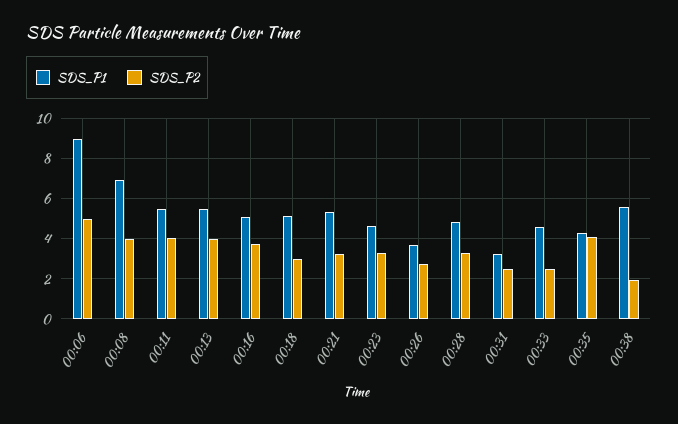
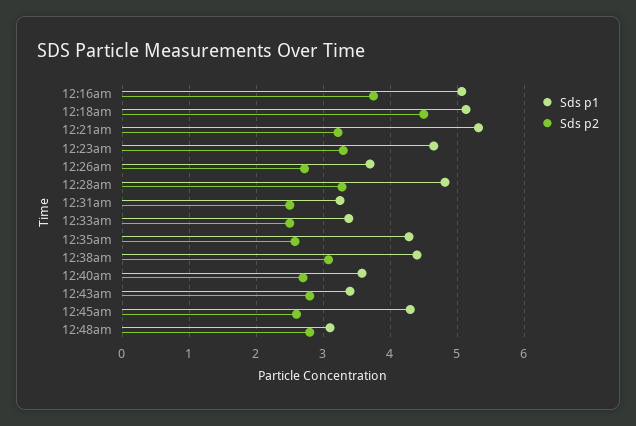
SDS_P1, 00:06: 9 -> none
SDS_P2, 00:06: 5 -> none
SDS_P1, 00:08: 7 -> none
SDS_P2, 00:08: 4 -> none
SDS_P1, 00:11: 5.5 -> none
SDS_P2, 00:11: 4 -> none
SDS_P1, 00:13: 5.5 -> none
SDS_P2, 00:13: 4 -> none
SDS_P2, 00:18: 3 -> 4.5
SDS_P1, 00:33: 4.5 -> 3.4
SDS_P2, 00:35: 4 -> 2.6
SDS_P1, 00:38: 5.5 -> 4.4
SDS_P2, 00:38: 2 -> 3.1
SDS_P1, 12:40am: none -> 3.6
SDS_P2, 12:40am: none -> 2.7
SDS_P1, 12:43am: none -> 3.4
SDS_P2, 12:43am: none -> 2.8
SDS_P1, 12:45am: none -> 4.3
SDS_P2, 12:45am: none -> 2.6
SDS_P1, 12:48am: none -> 3.1
SDS_P2, 12:48am: none -> 2.8

